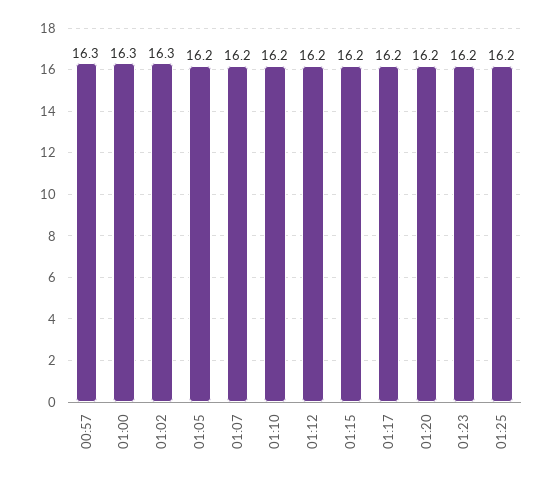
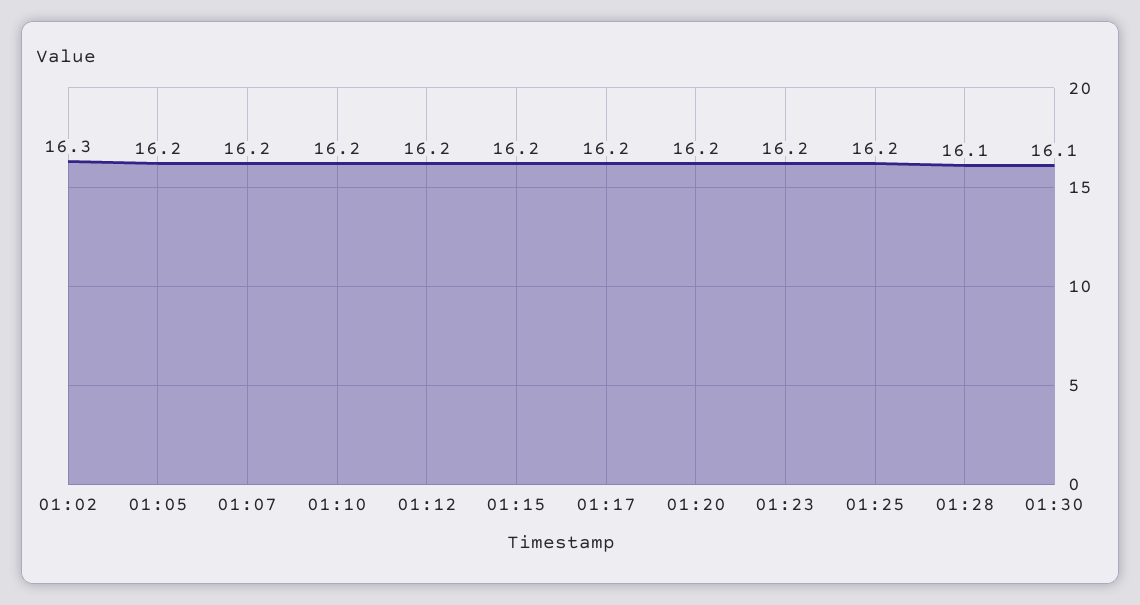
00:57: 16.3 -> none
01:00: 16.3 -> none
01:28: none -> 16.1
01:30: none -> 16.1

